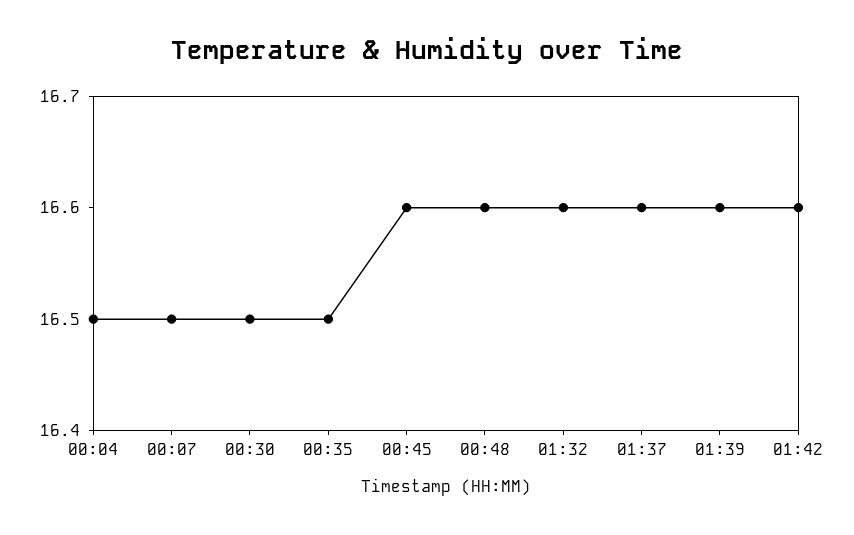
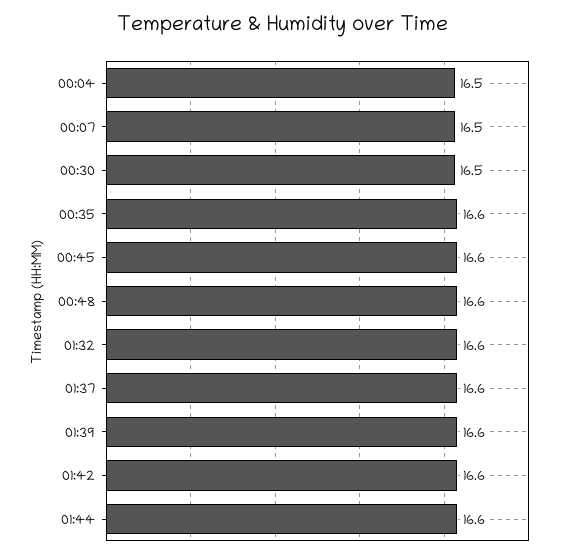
00:35: 16.5 -> 16.6
01:44: none -> 16.6

